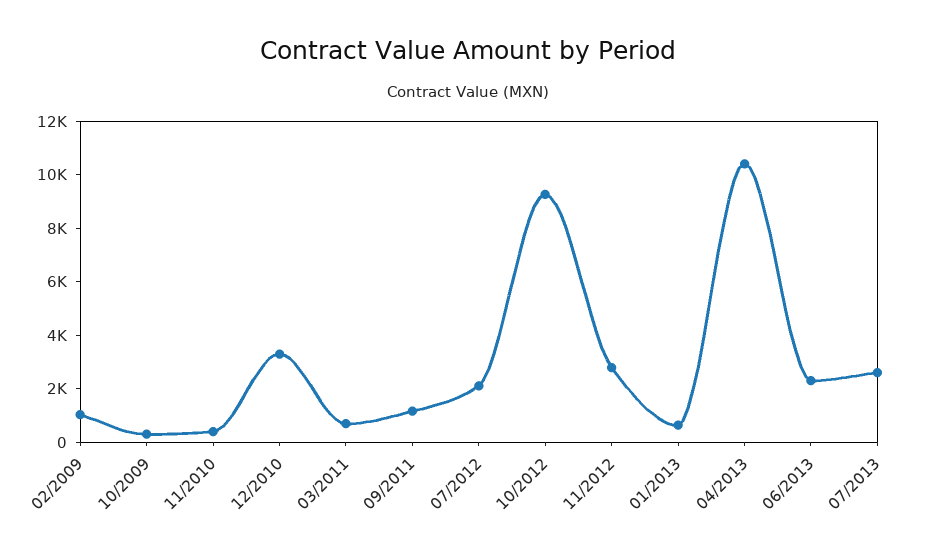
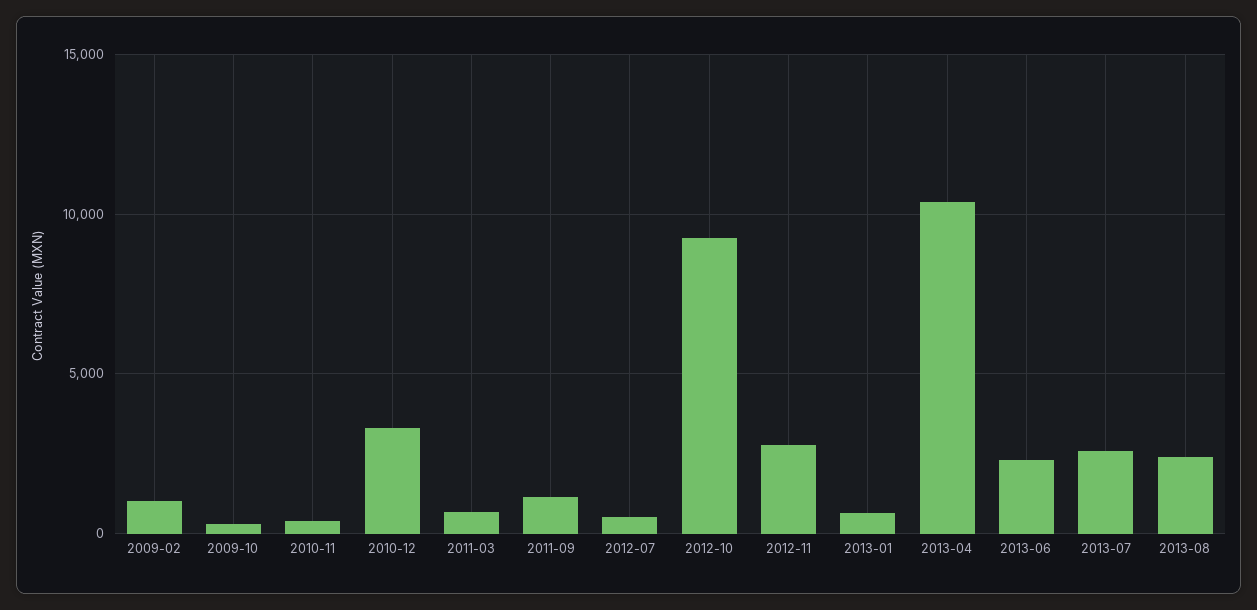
07/2012: 2000 -> 500
2013-08: none -> 2500

